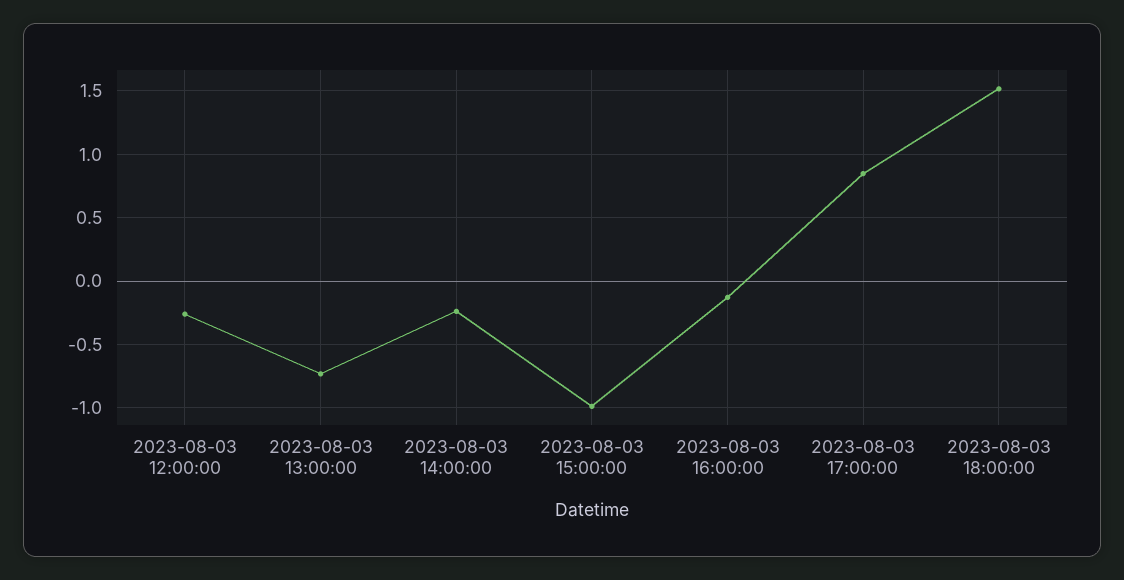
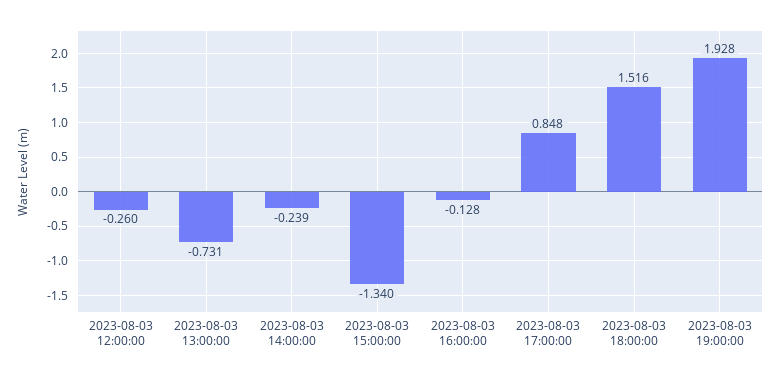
2023-08-03 15:00:00: -1 -> -1.34
2023-08-03 19:00:00: none -> 1.928

